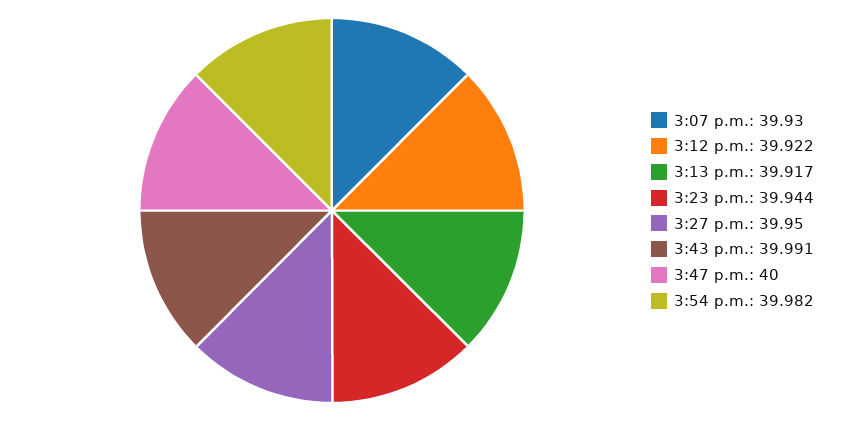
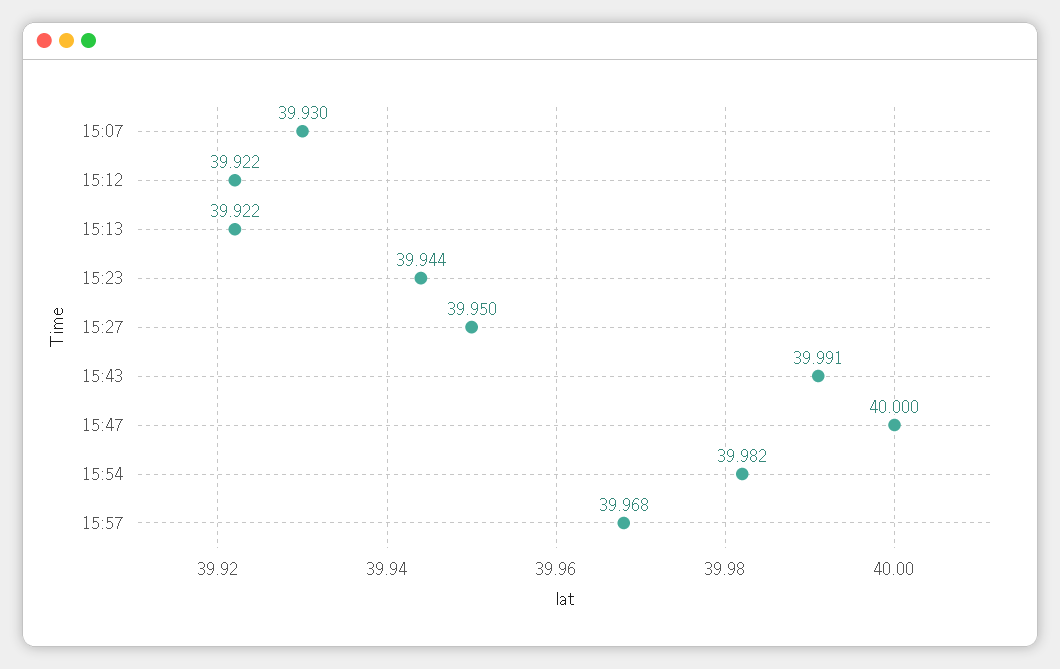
3:13 p.m.: 39.917 -> 39.922
15:57: none -> 39.968

